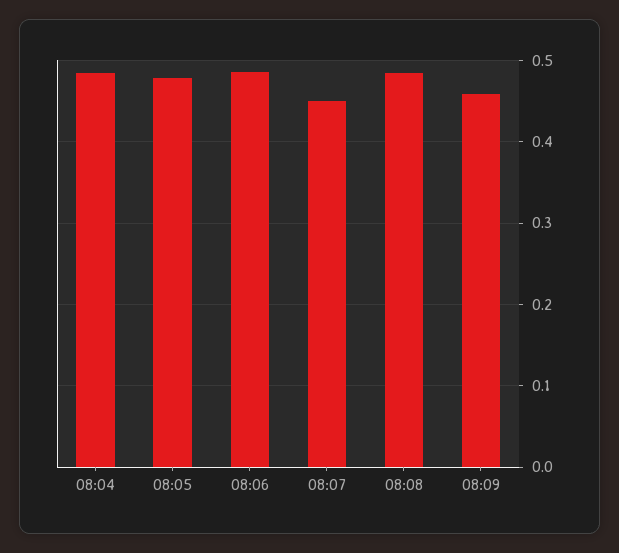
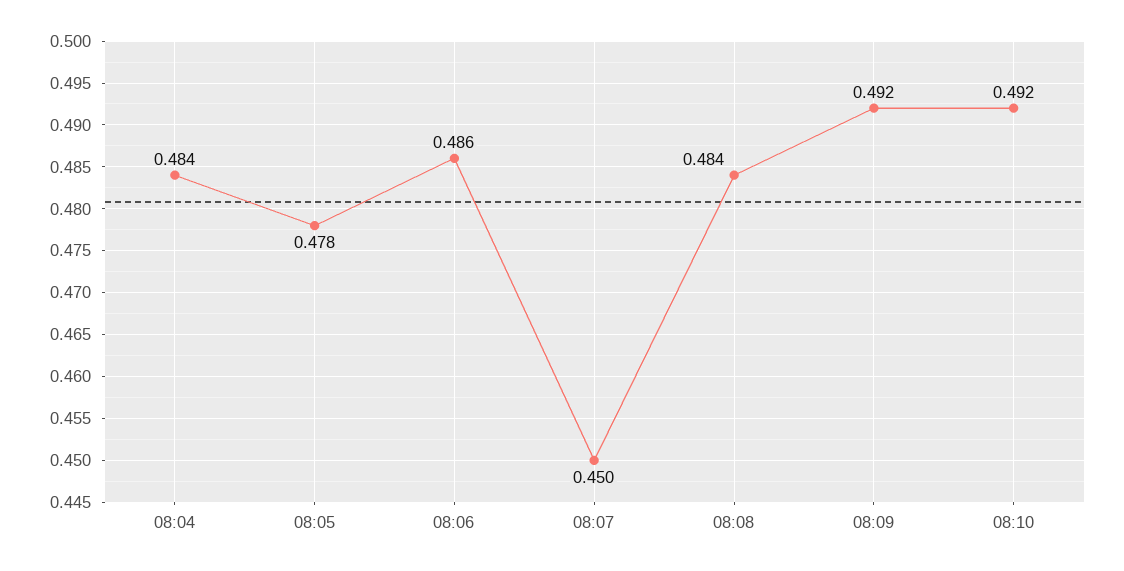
08:09: 0.46 -> 0.492
08:10: none -> 0.492

